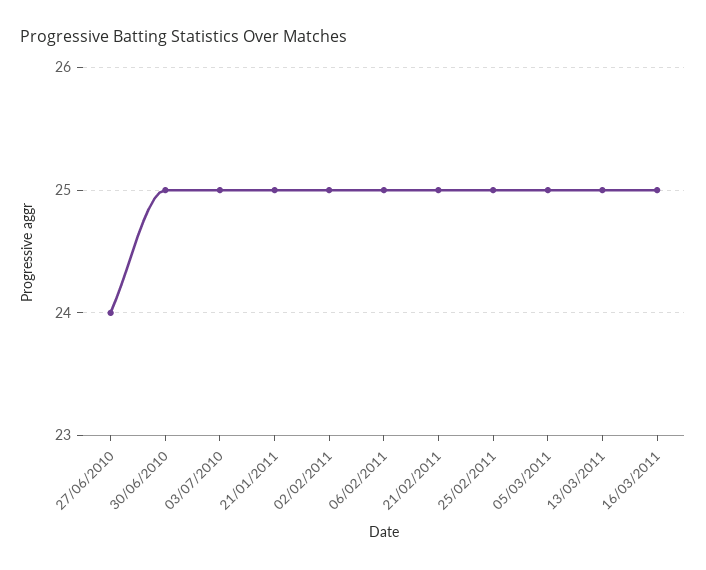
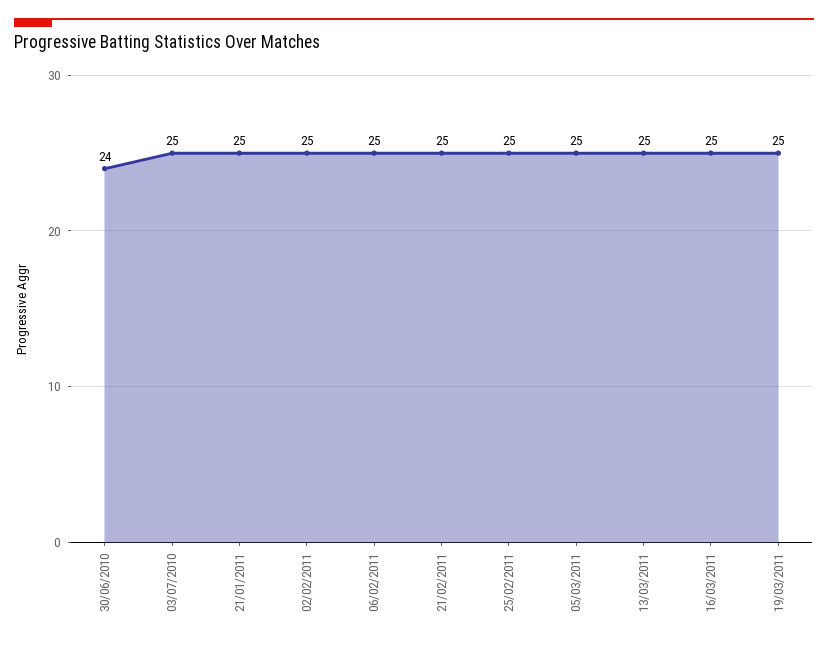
27/06/2010: 24 -> none
30/06/2010: 25 -> 24
19/03/2011: none -> 25

